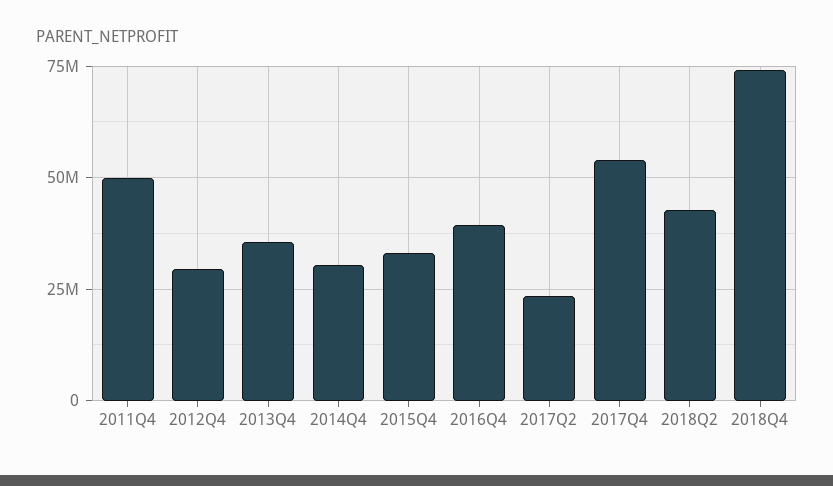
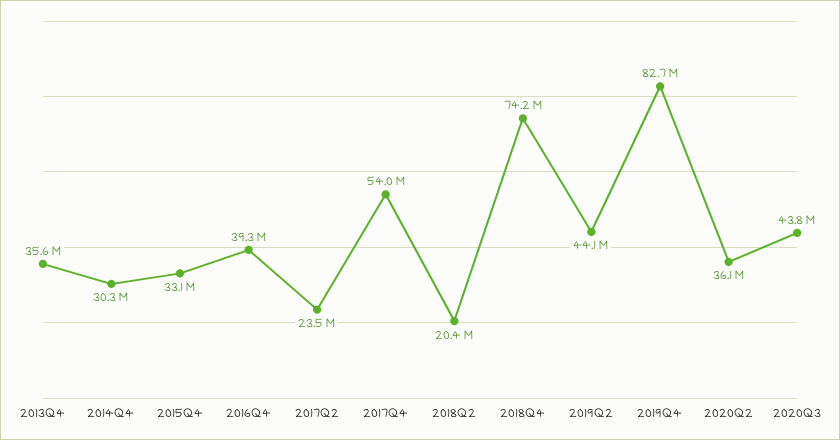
2011Q4: 50000000 -> none
2012Q4: 30000000 -> none
2018Q2: 42500000 -> 20400000
2019Q2: none -> 44100000
2019Q4: none -> 82700000
2020Q2: none -> 36100000
2020Q3: none -> 43800000

